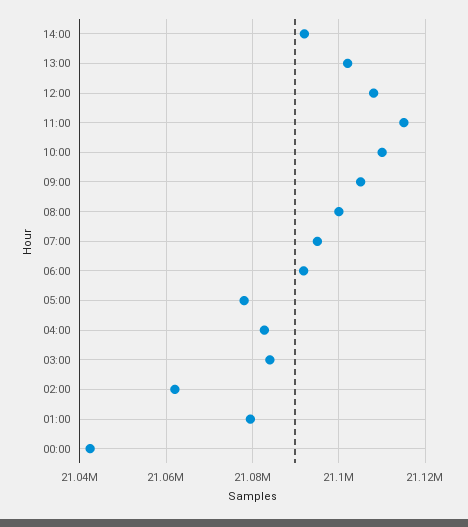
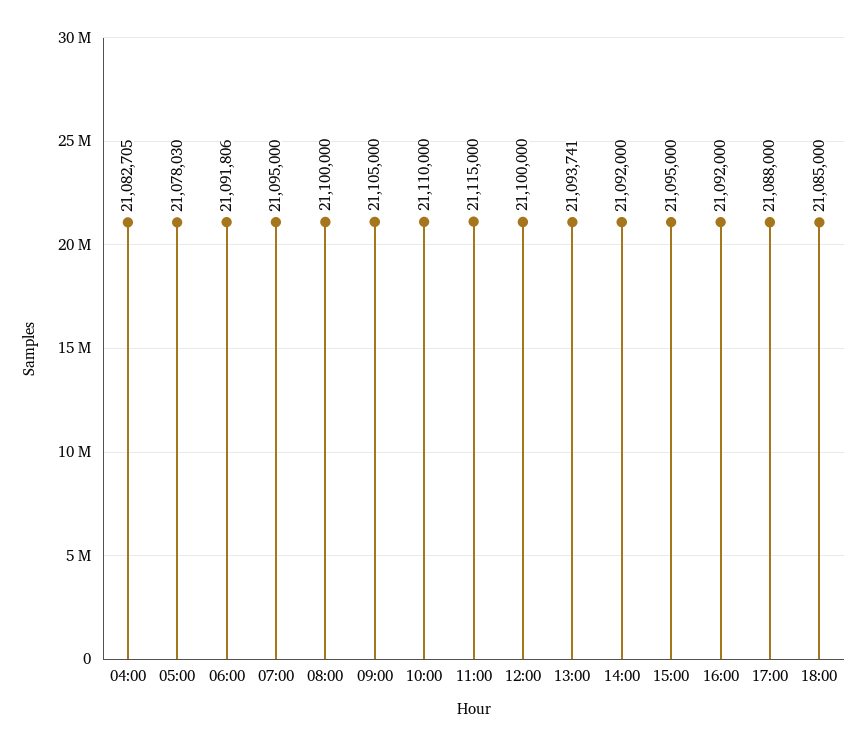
13:00: 21102000 -> 21093741
12:00: 21108000 -> 21100000
03:00: 21084000 -> none
02:00: 21062000 -> none
01:00: 21080000 -> none
00:00: 21042000 -> none
15:00: none -> 21095000
16:00: none -> 21092000
17:00: none -> 21088000
18:00: none -> 21085000

